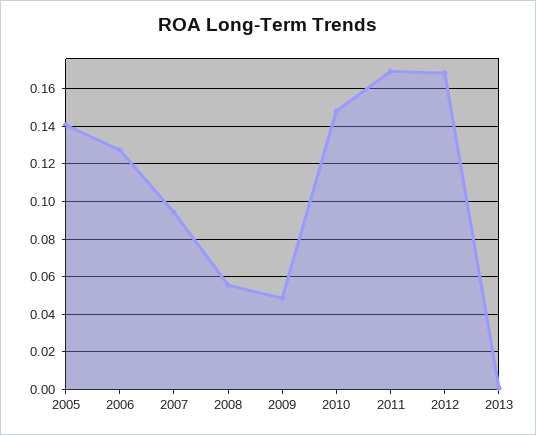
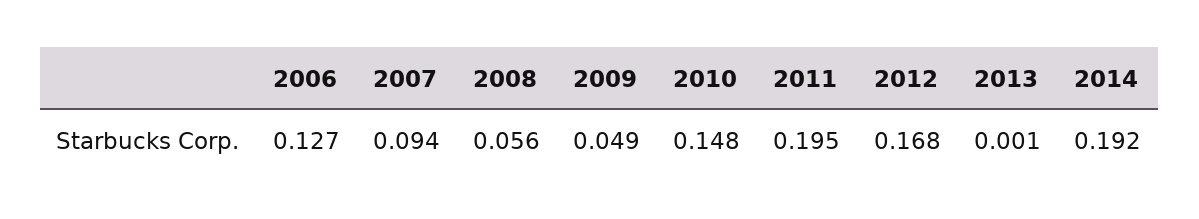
2005: 0.14 -> none
2011: 0.17 -> 0.195
2014: none -> 0.192

